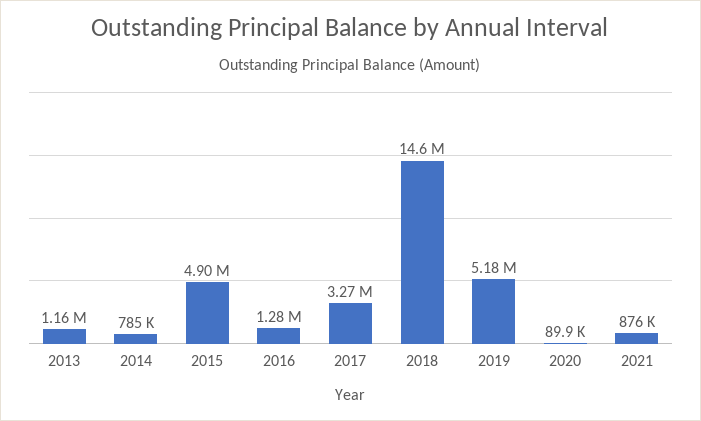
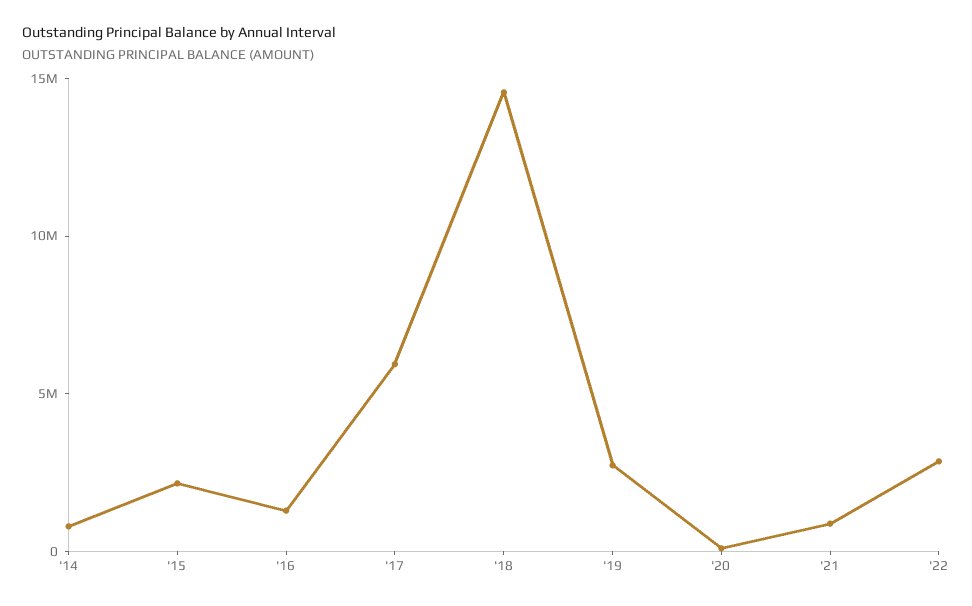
2013: 1160000 -> none
2015: 4900000 -> 2000000
2017: 3270000 -> 6000000
2019: 5180000 -> 3000000
'22: none -> 3000000

